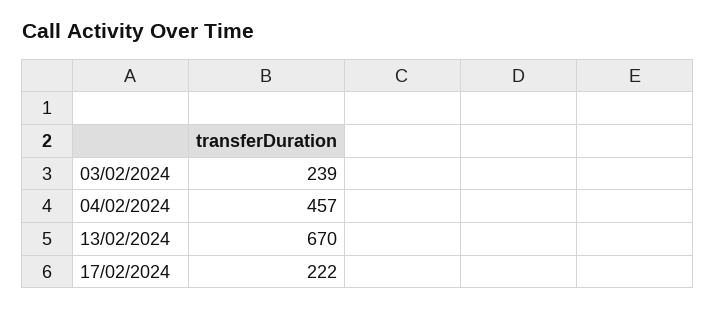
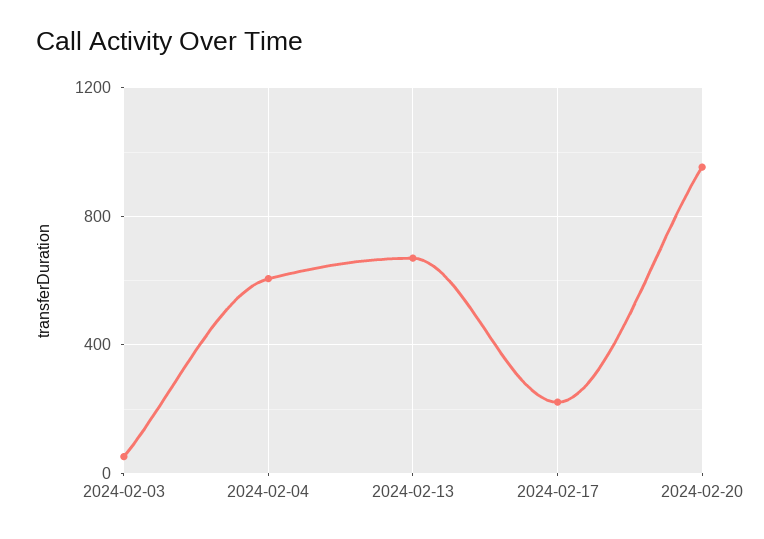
03/02/2024: 239 -> 50
04/02/2024: 457 -> 600
2024-02-20: none -> 950

